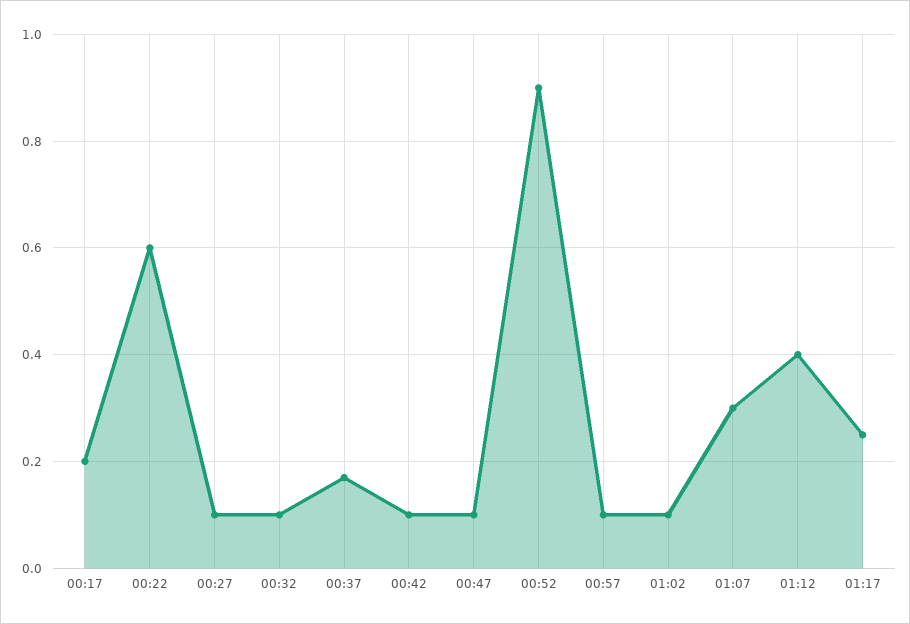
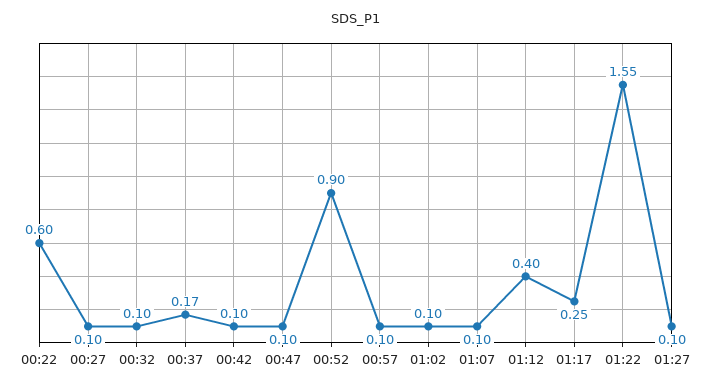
00:17: 0.2 -> none
01:07: 0.3 -> 0.1
01:22: none -> 1.55
01:27: none -> 0.1

